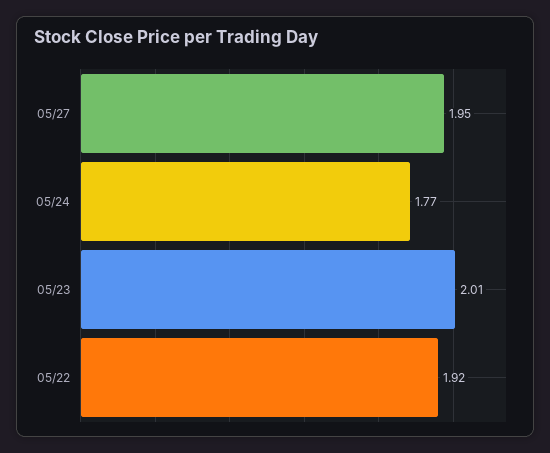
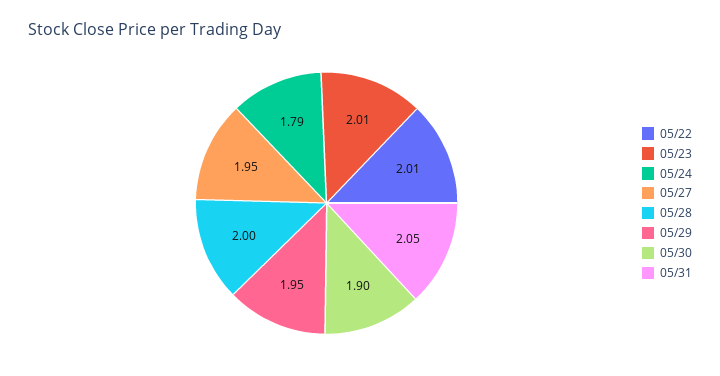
05/24: 1.77 -> 1.79
05/22: 1.92 -> 2.01
05/28: none -> 2
05/29: none -> 1.95
05/30: none -> 1.9
05/31: none -> 2.05

